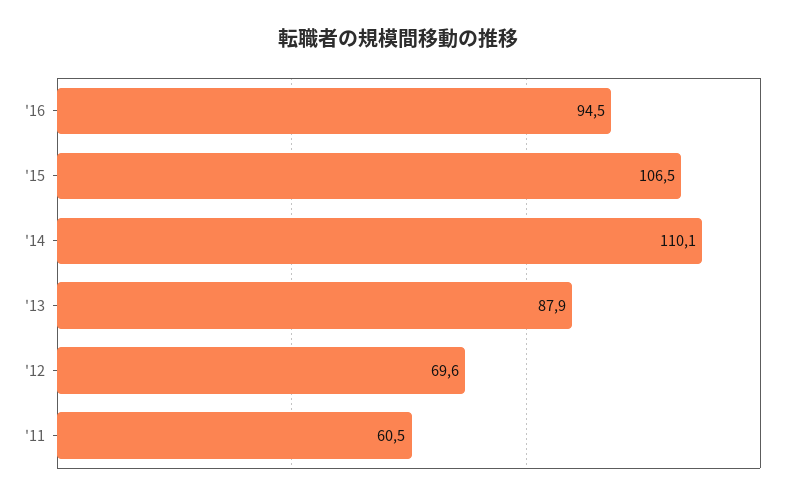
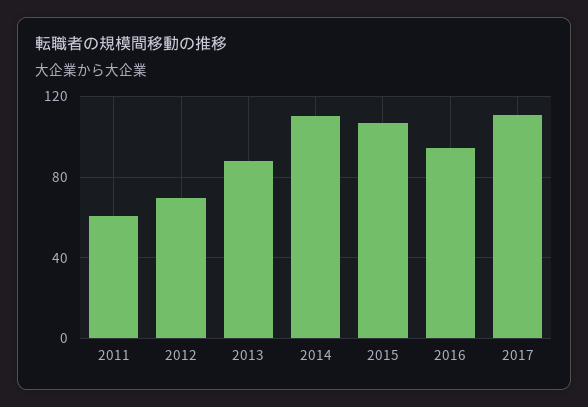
2017: none -> 110

